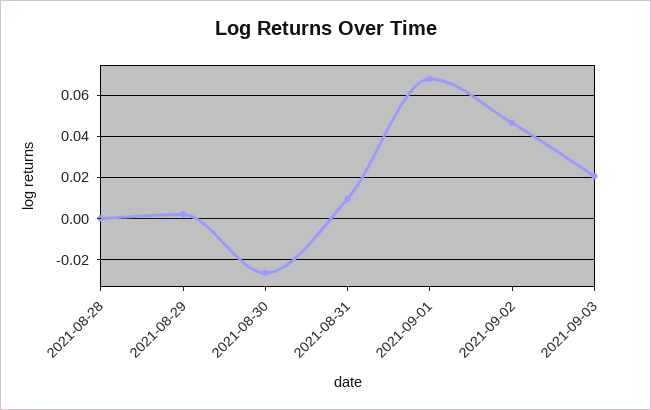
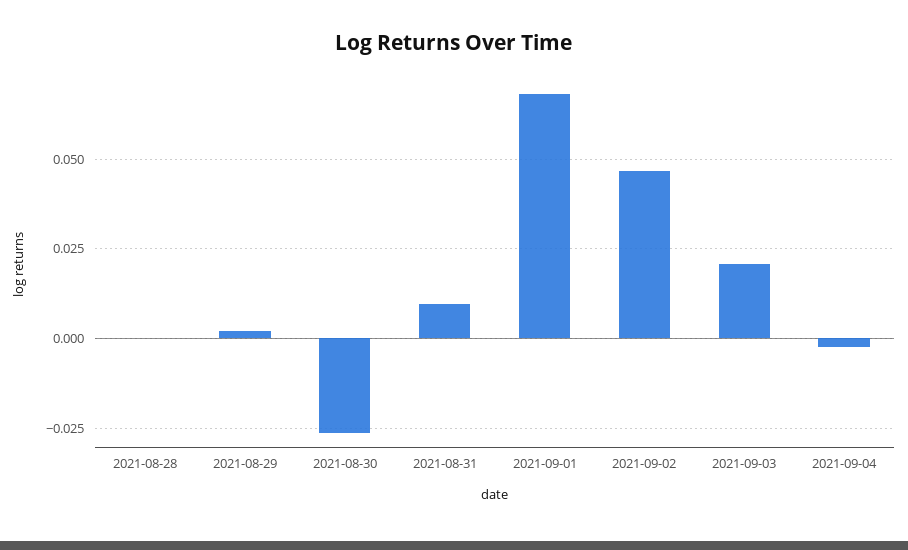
2021-09-04: none -> -0.0025

